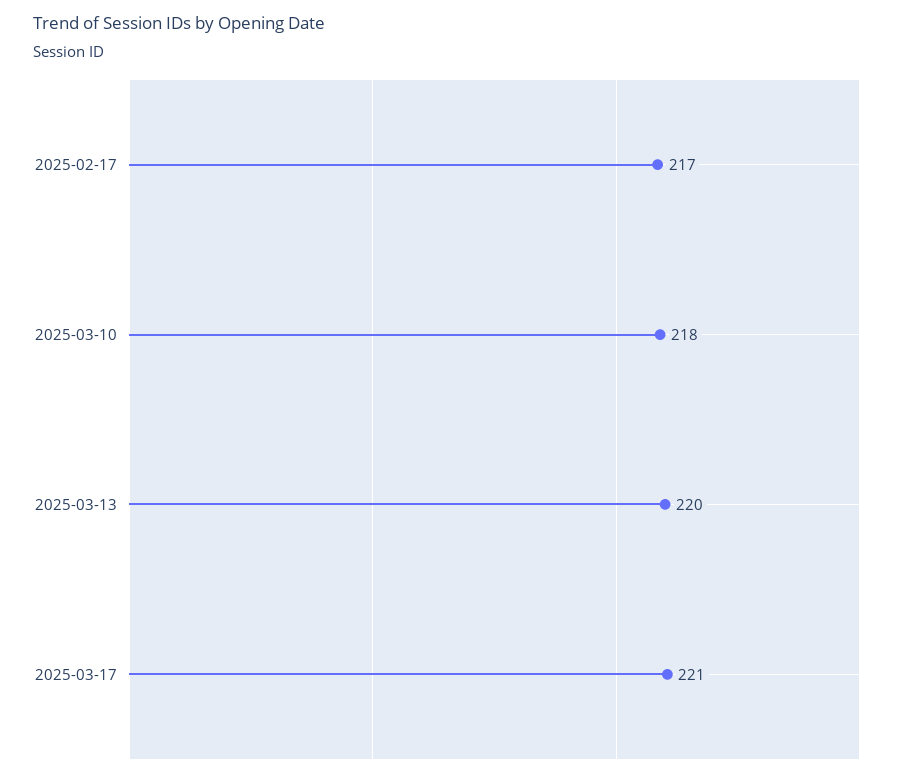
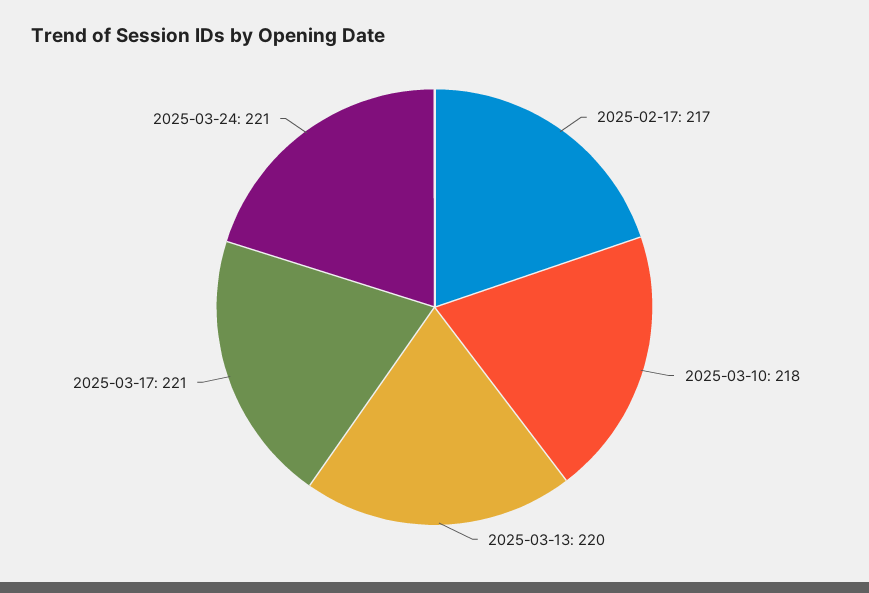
2025-03-24: none -> 221

